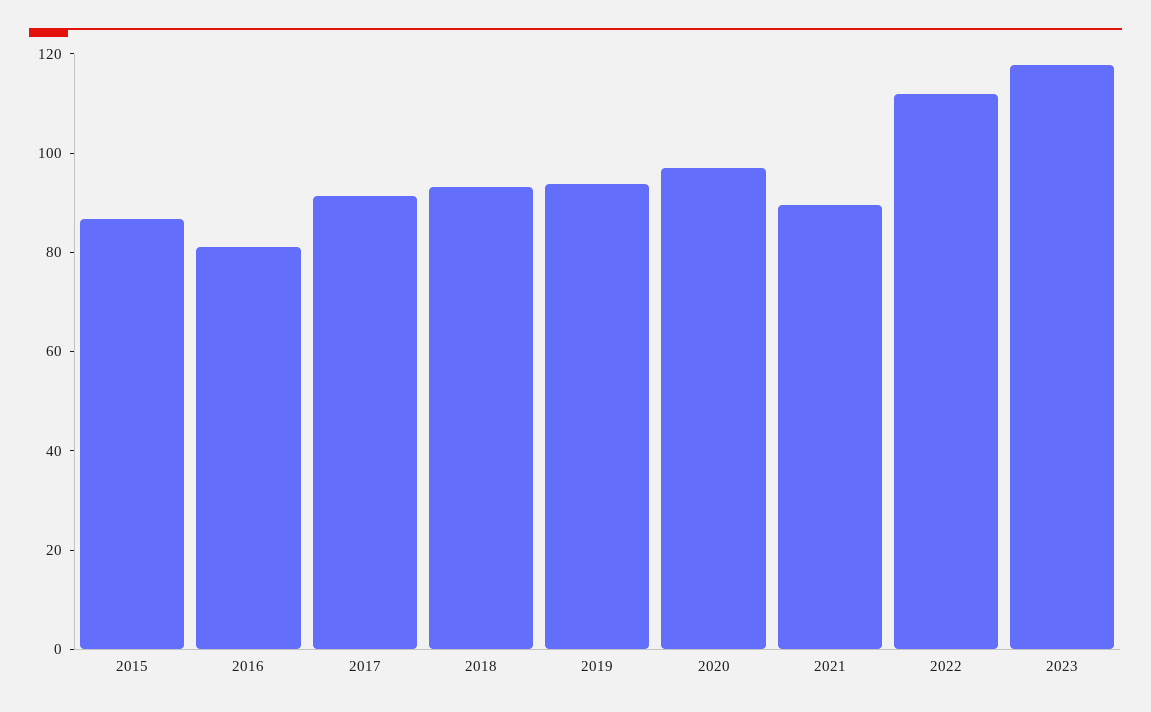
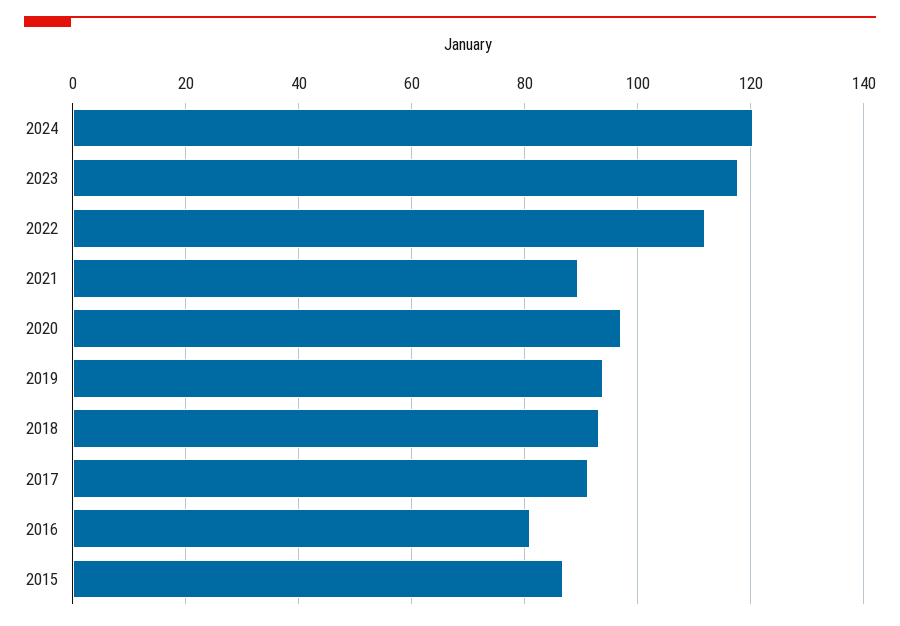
2024: none -> 120

